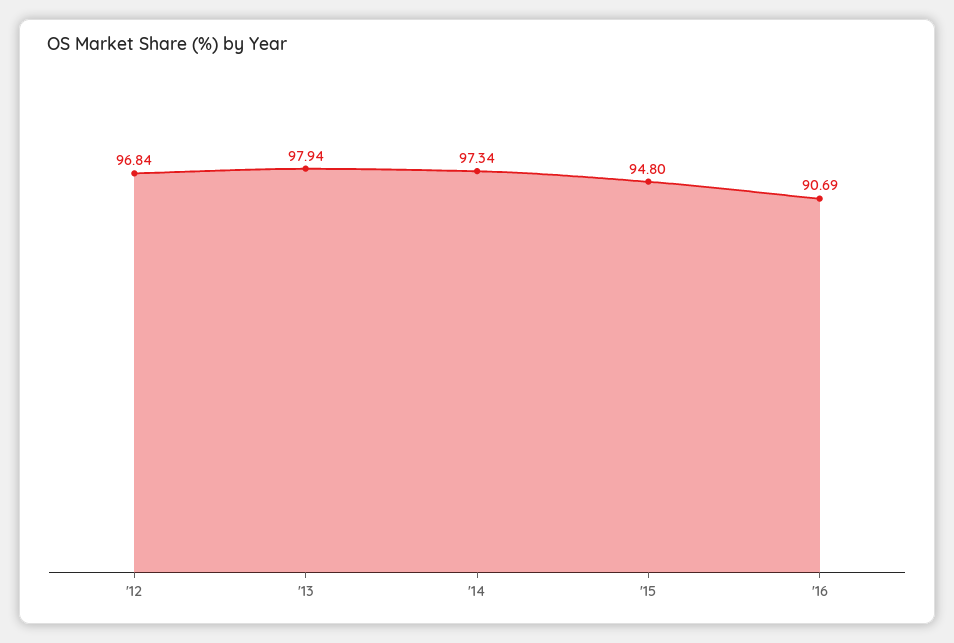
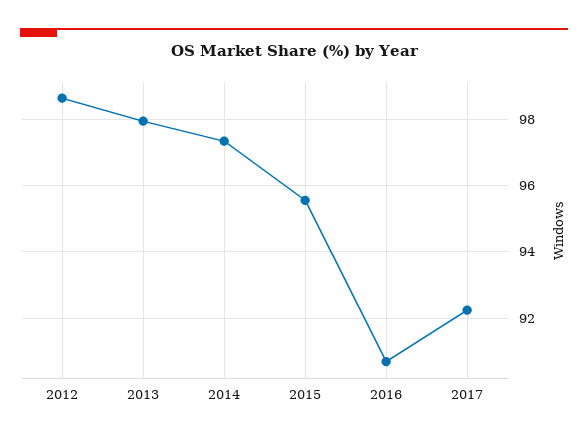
'12: 96.84 -> 98.6
'15: 94.8 -> 95.6
2017: none -> 92.2

